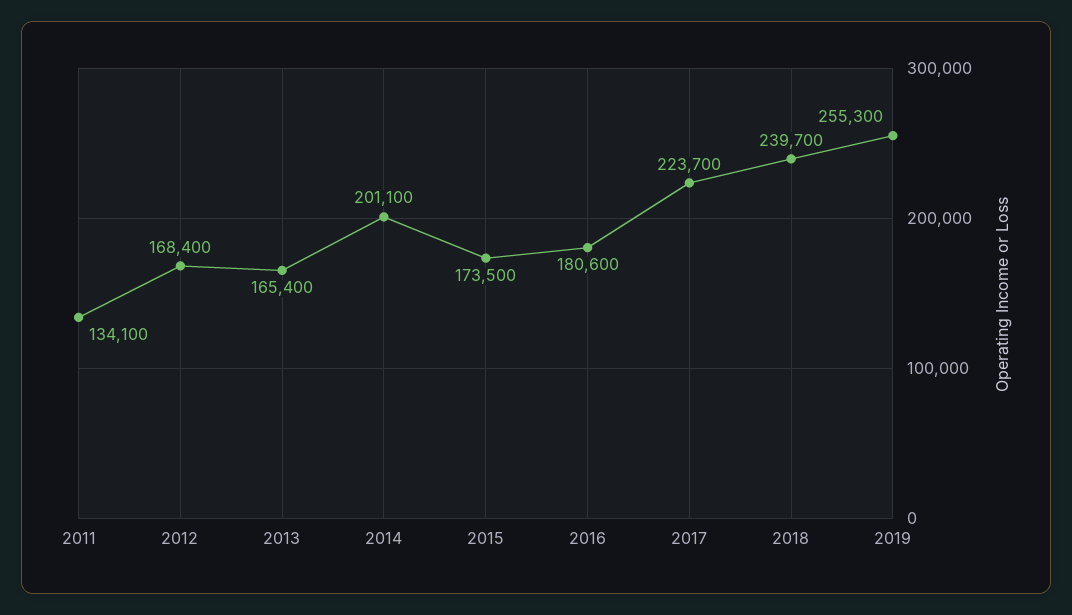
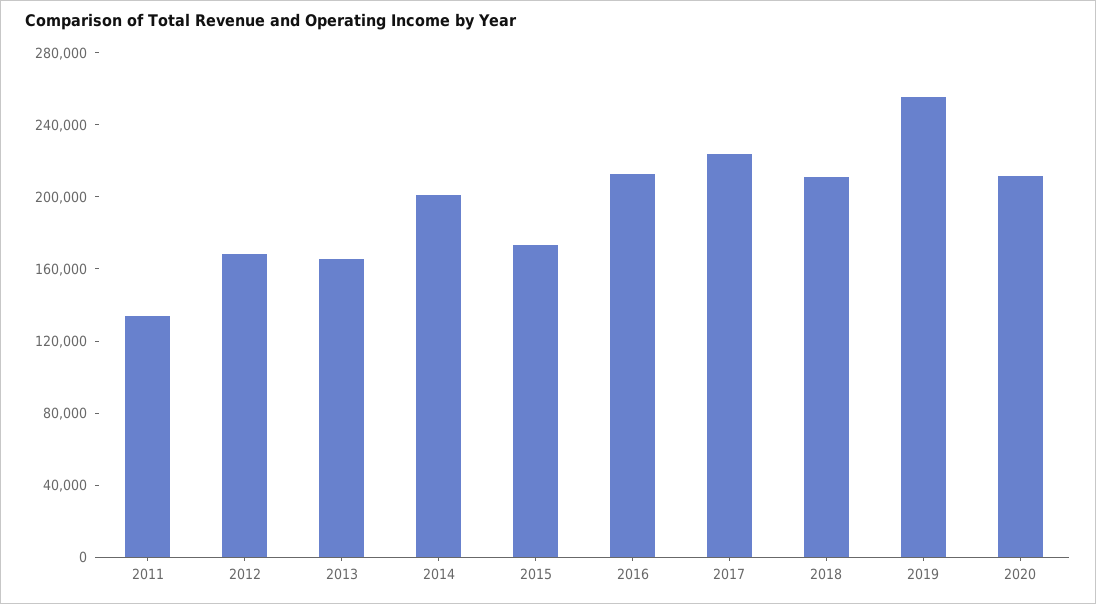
2016: 180600 -> 210000
2018: 239700 -> 210000
2020: none -> 210000

